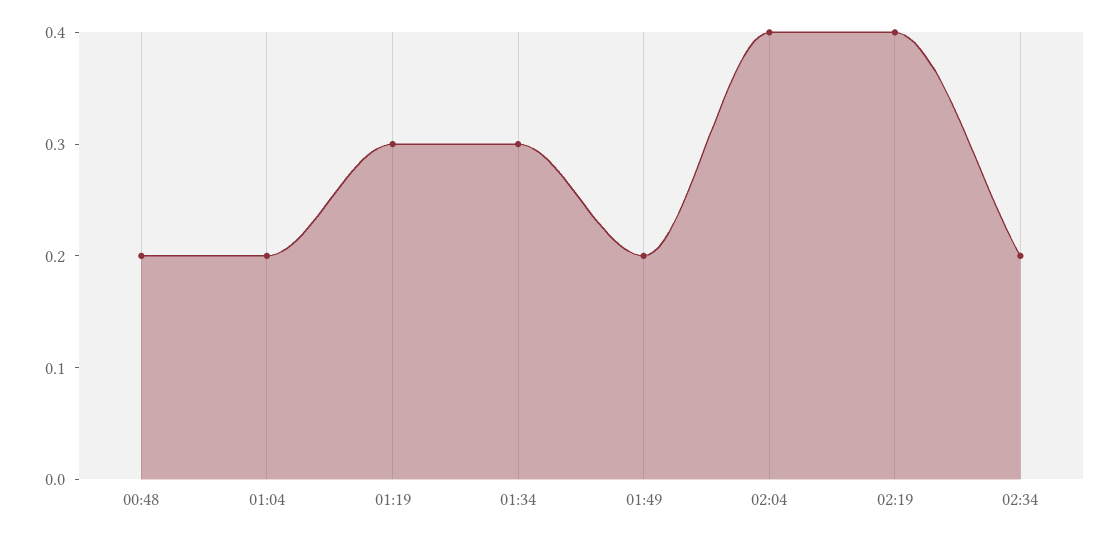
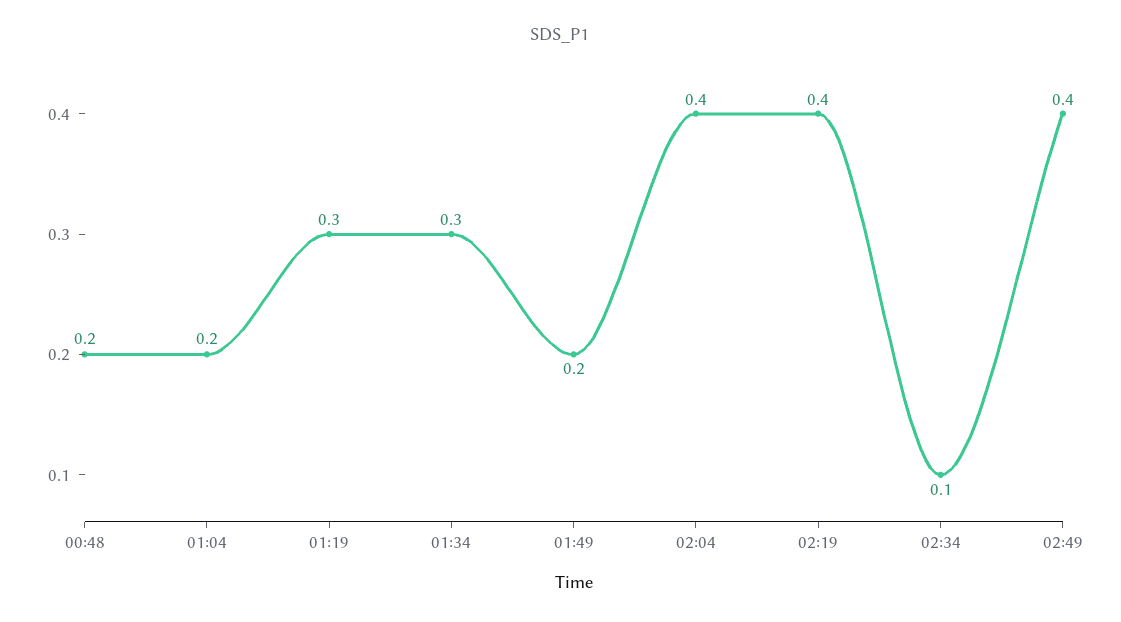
02:34: 0.2 -> 0.1
02:49: none -> 0.4

